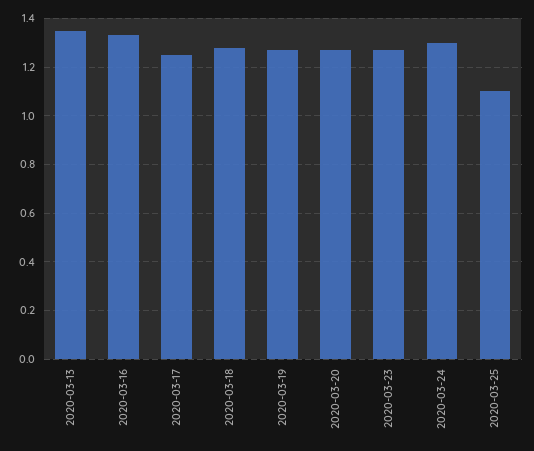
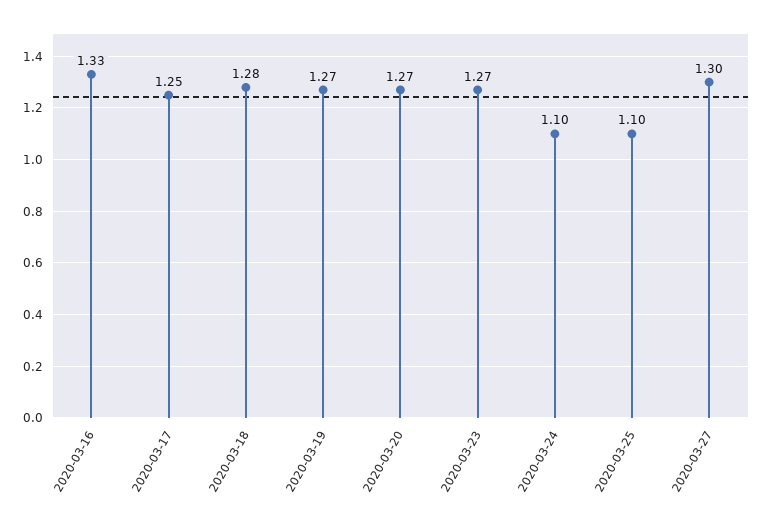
2020-03-13: 1.35 -> none
2020-03-24: 1.3 -> 1.1
2020-03-27: none -> 1.3

